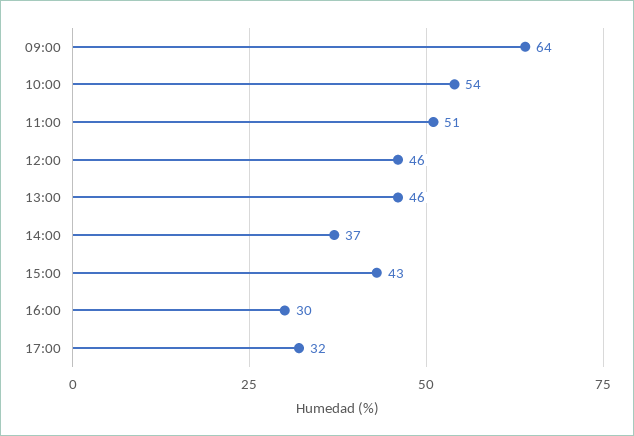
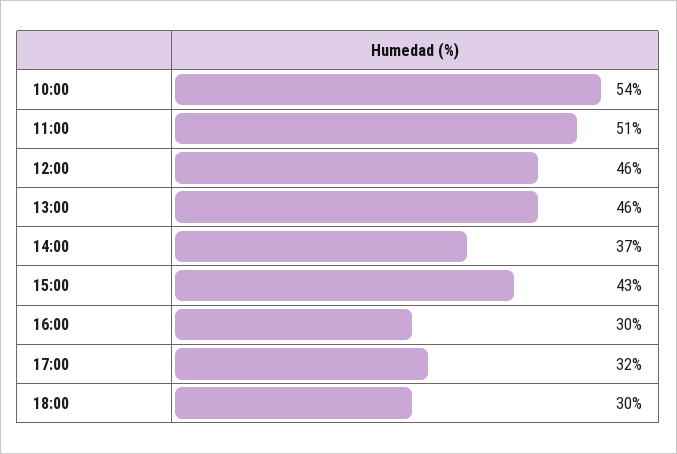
09:00: 64 -> none
18:00: none -> 30

